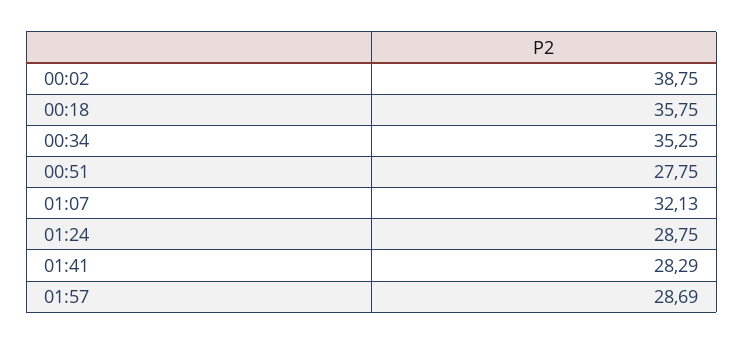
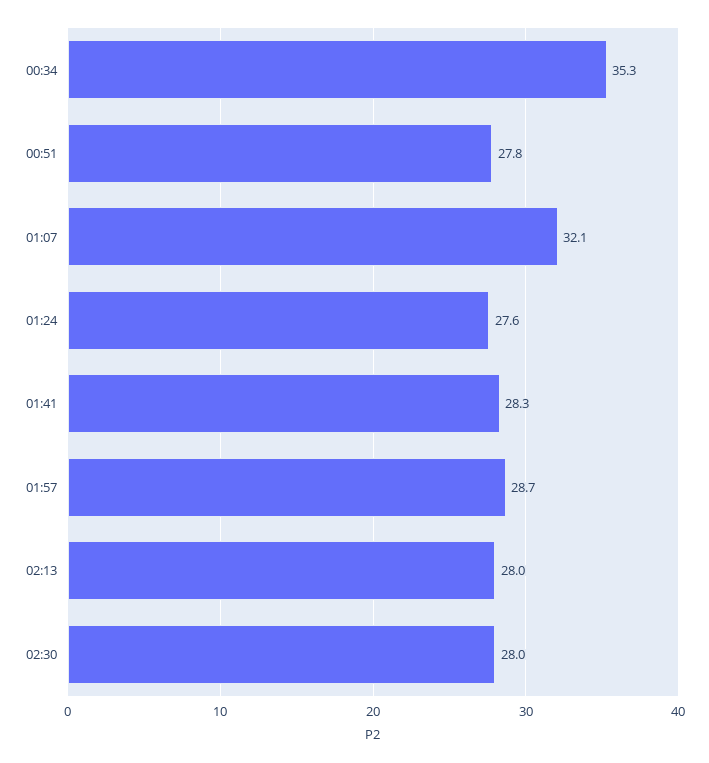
00:02: 38.75 -> none
00:18: 35.75 -> none
01:24: 28.75 -> 27.6
02:13: none -> 28
02:30: none -> 28

